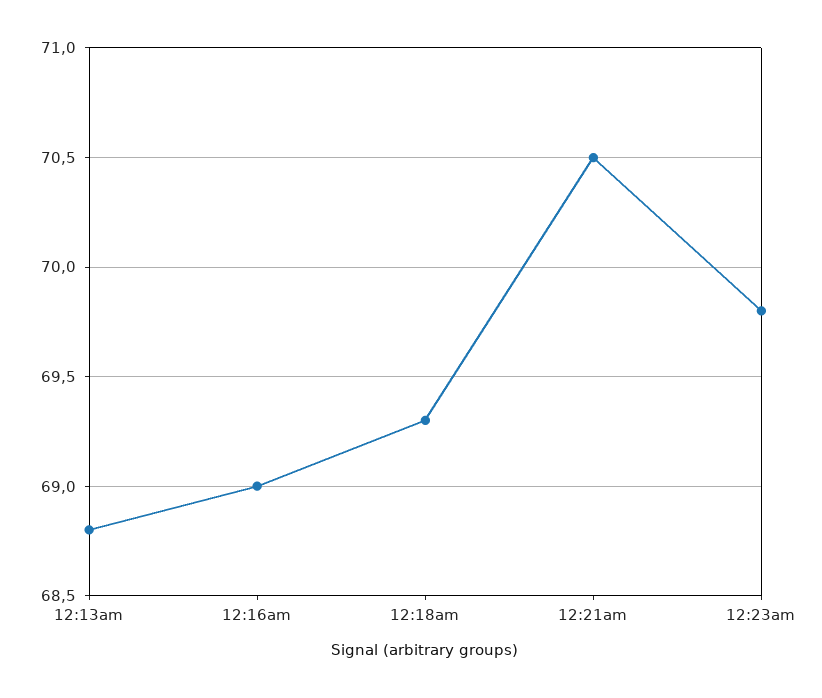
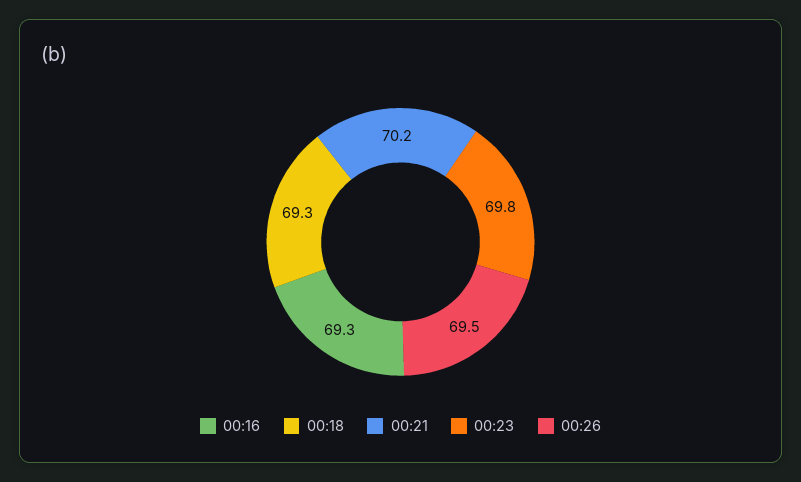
12:13am: 68.8 -> none
12:16am: 69 -> 69.3
12:21am: 70.5 -> 70.2
00:26: none -> 69.5

